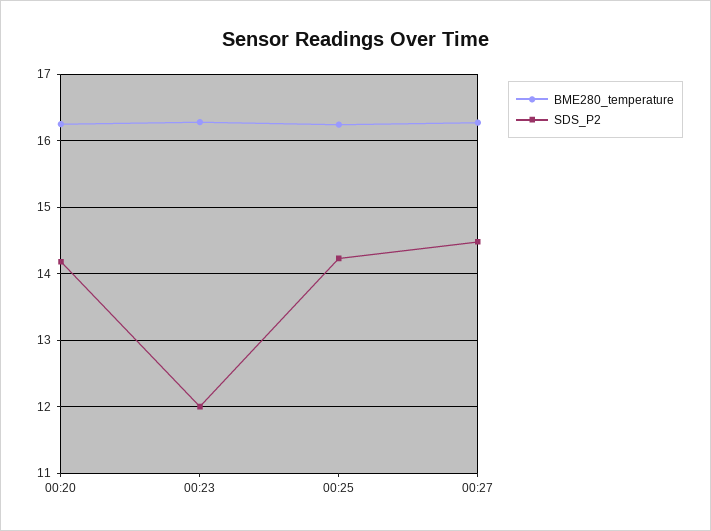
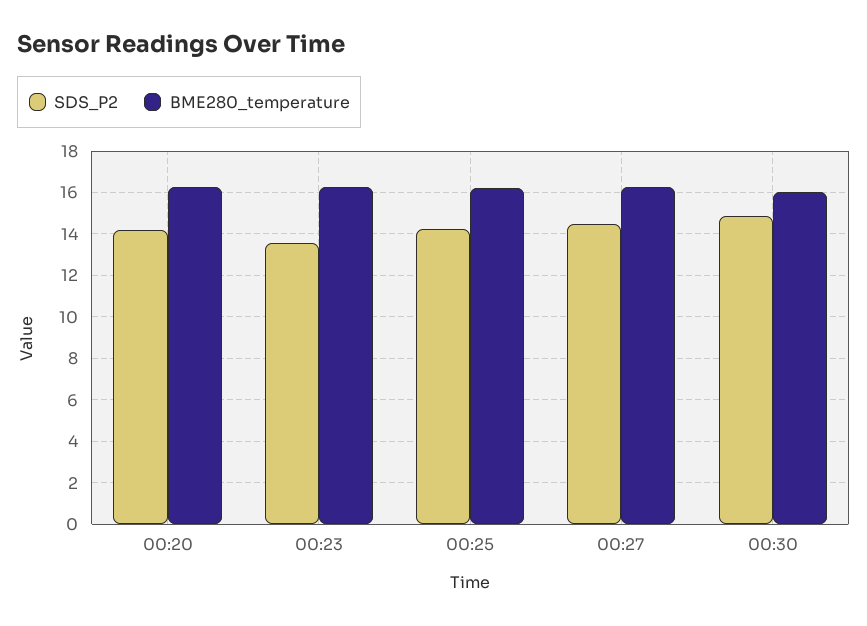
SDS_P2, 00:23: 12 -> 13.5
SDS_P2, 00:30: none -> 15
BME280_temperature, 00:30: none -> 16

